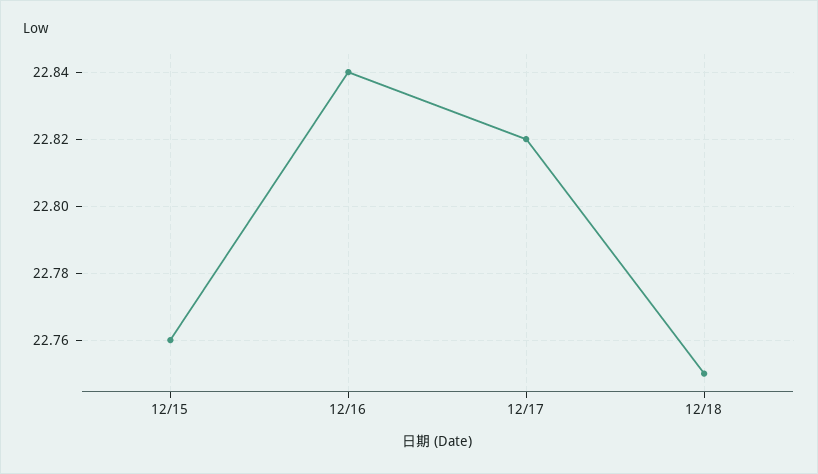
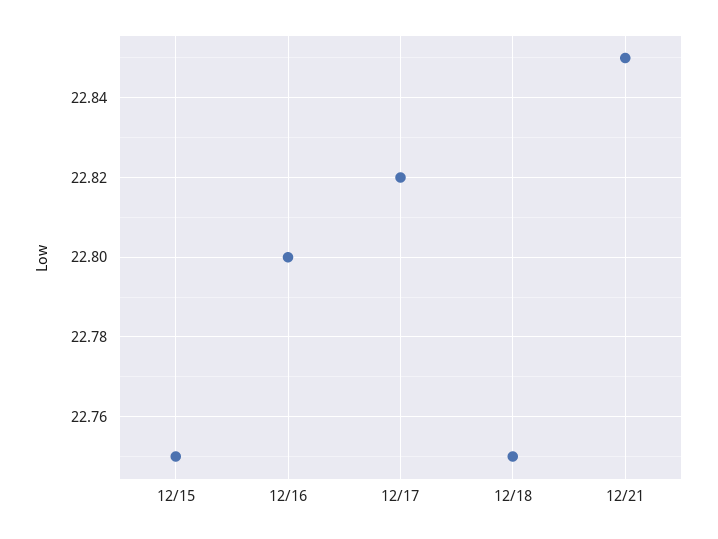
12/15: 22.76 -> 22.75
12/16: 22.84 -> 22.8
12/21: none -> 22.85

